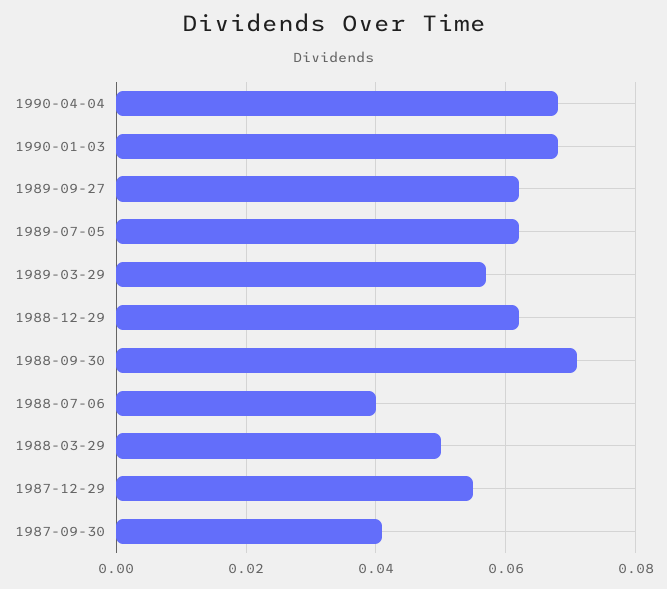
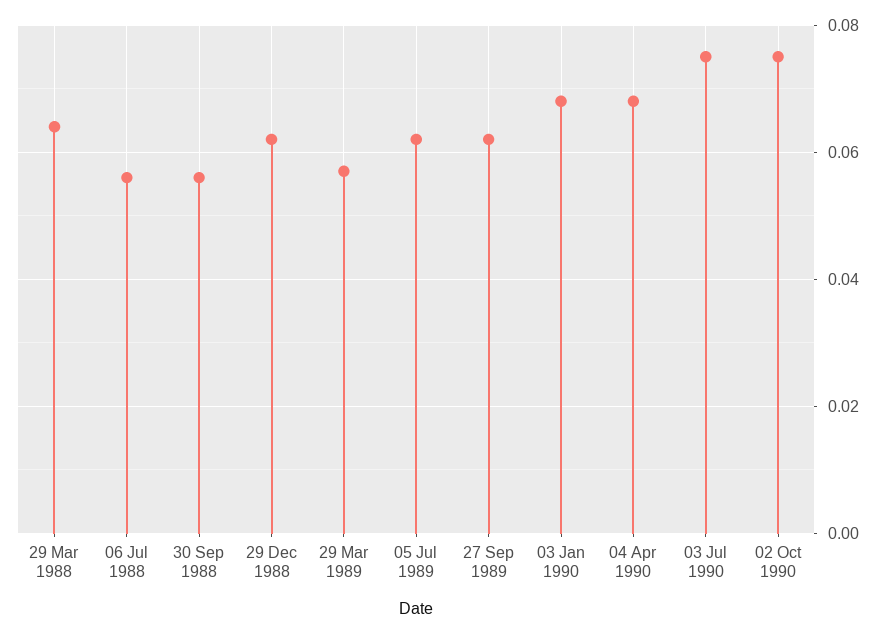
1988-09-30: 0.07 -> 0.055
1988-07-06: 0.04 -> 0.055
1988-03-29: 0.05 -> 0.065
1987-12-29: 0.055 -> none
1987-09-30: 0.04 -> none
03 Jul 1990: none -> 0.075
02 Oct 1990: none -> 0.075

